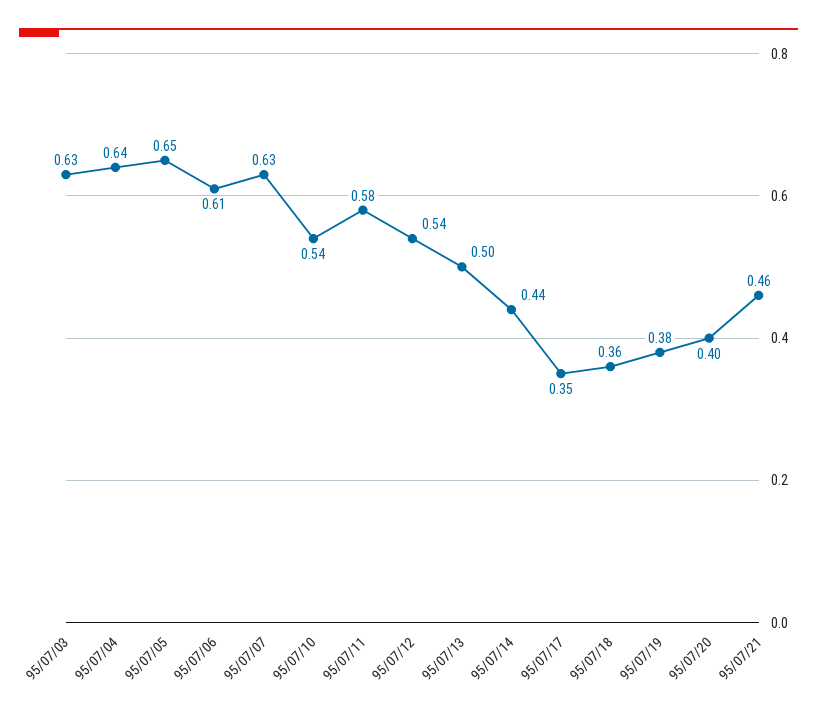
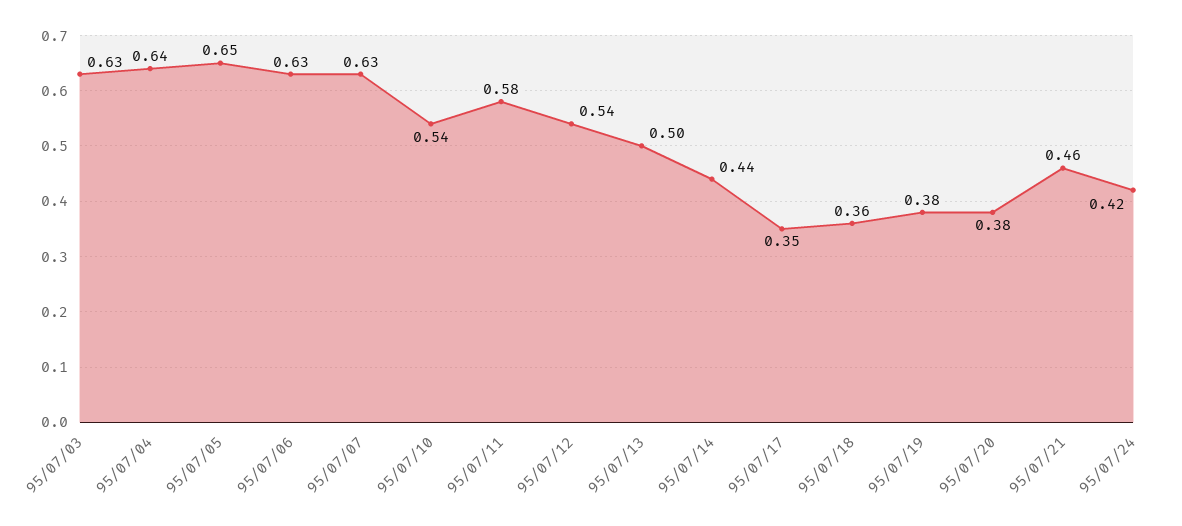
95/07/06: 0.61 -> 0.63
95/07/20: 0.4 -> 0.38
95/07/24: none -> 0.42

